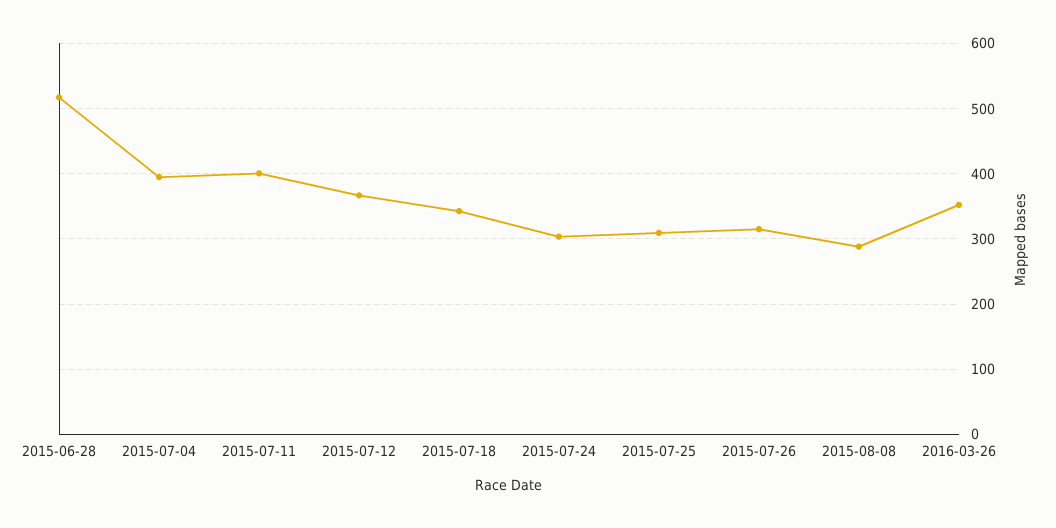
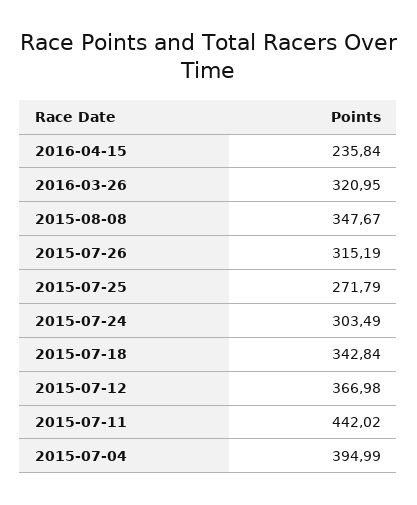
2015-06-28: 520 -> none
2015-07-11: 400 -> 442.02
2015-07-25: 310 -> 271.79
2015-08-08: 290 -> 347.67
2016-03-26: 350 -> 320.95
2016-04-15: none -> 235.84

